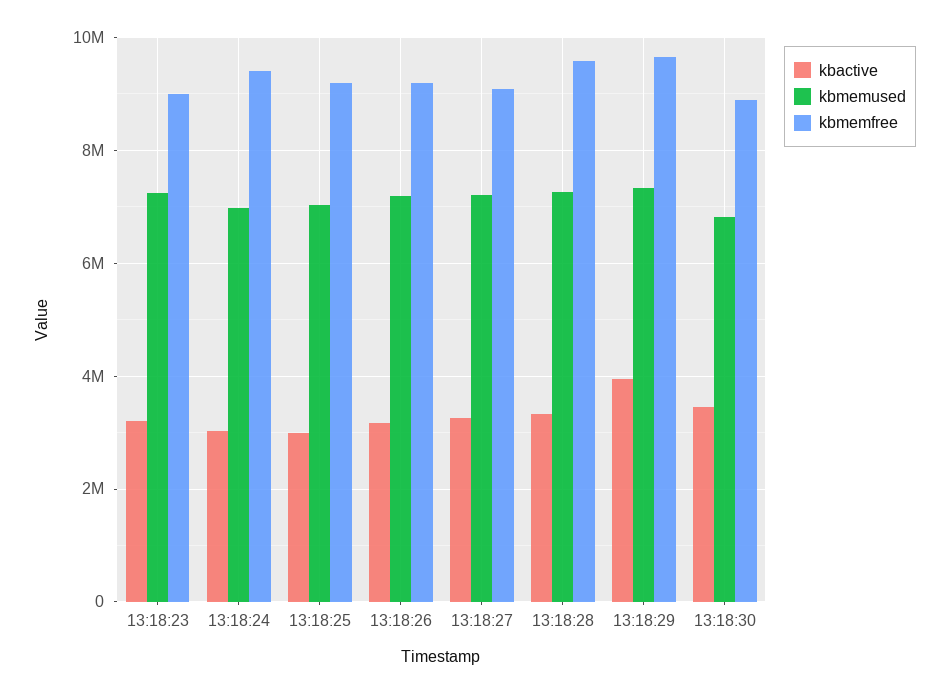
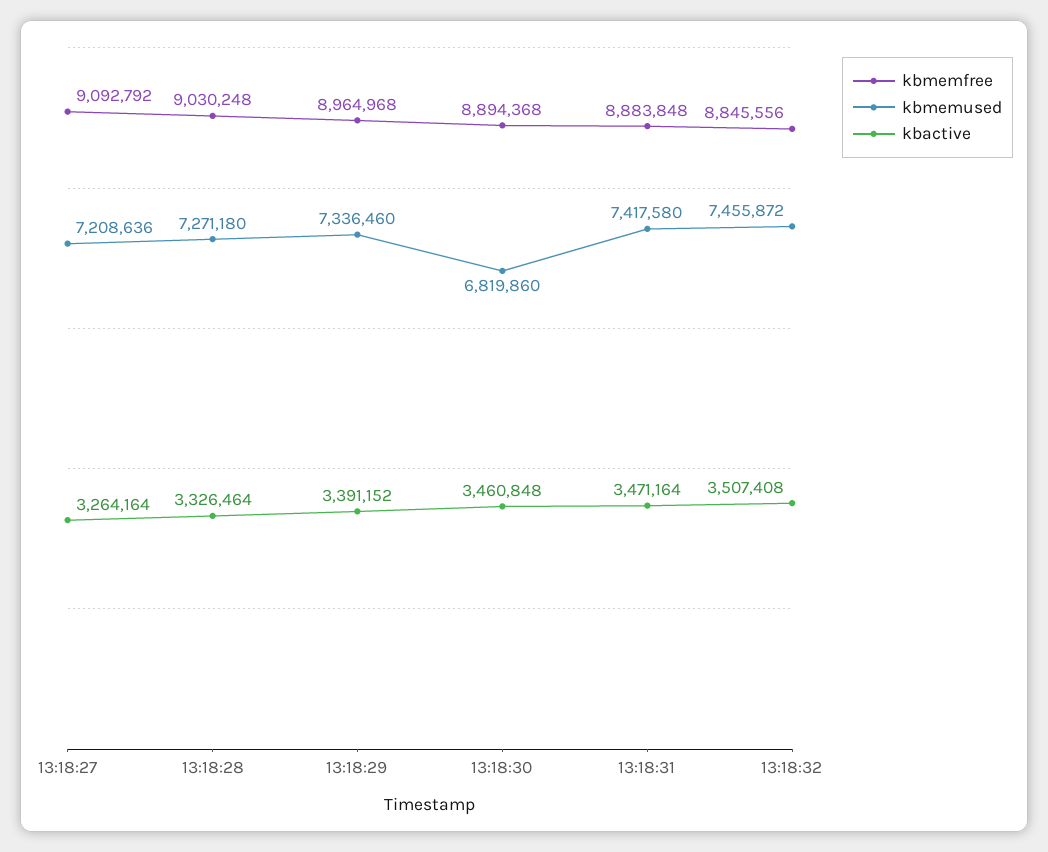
kbactive, 13:18:23: 3200000 -> none
kbmemused, 13:18:23: 7200000 -> none
kbmemfree, 13:18:23: 9000000 -> none
kbactive, 13:18:24: 3000000 -> none
kbmemused, 13:18:24: 7000000 -> none
kbmemfree, 13:18:24: 9400000 -> none
kbactive, 13:18:25: 3000000 -> none
kbmemused, 13:18:25: 7000000 -> none
kbmemfree, 13:18:25: 9200000 -> none
kbactive, 13:18:26: 3200000 -> none
kbmemused, 13:18:26: 7200000 -> none
kbmemfree, 13:18:26: 9200000 -> none
kbmemfree, 13:18:28: 9600000 -> 9030248
kbactive, 13:18:29: 4000000 -> 3391152
kbmemfree, 13:18:29: 9600000 -> 8964968
kbmemfree, 13:18:31: none -> 8883848
kbmemused, 13:18:31: none -> 7417580
kbactive, 13:18:31: none -> 3471164
kbmemfree, 13:18:32: none -> 8845556
kbmemused, 13:18:32: none -> 7455872
kbactive, 13:18:32: none -> 3507408

